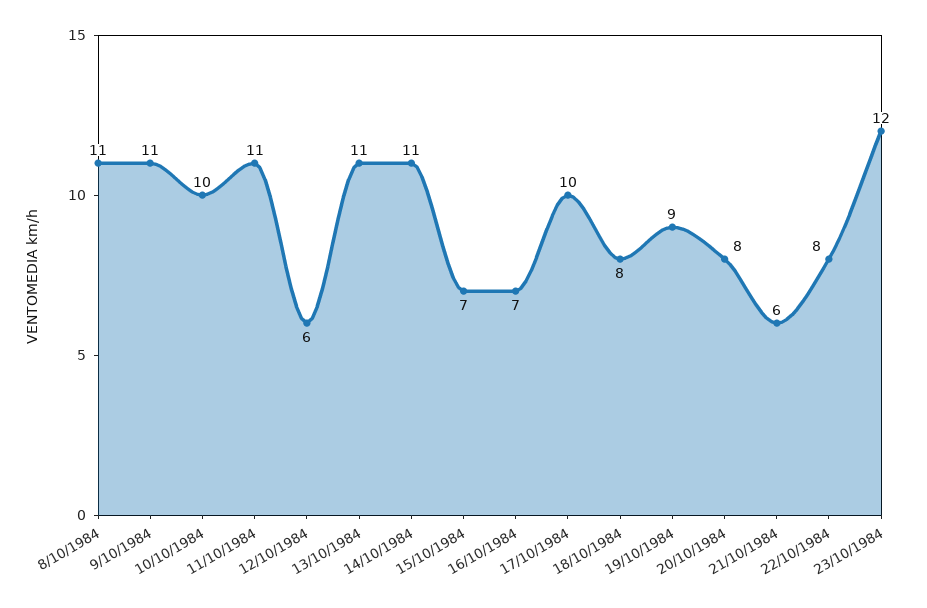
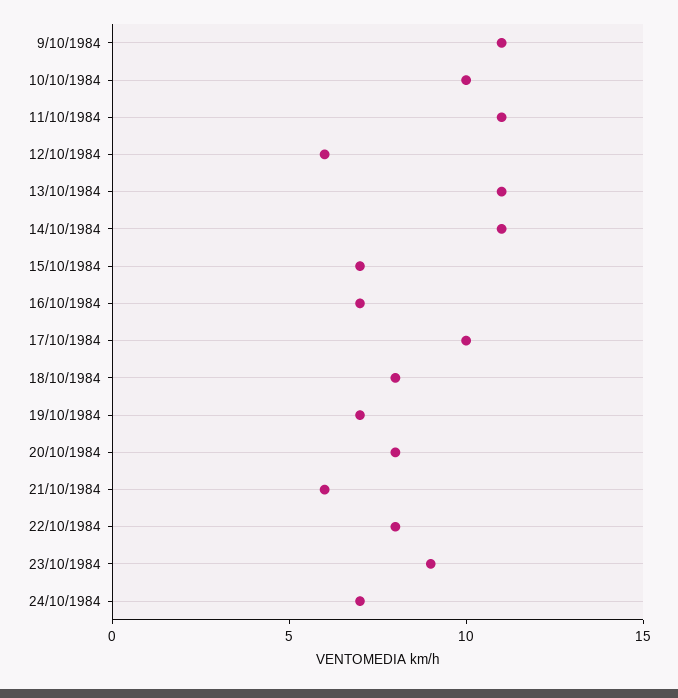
8/10/1984: 11 -> none
19/10/1984: 9 -> 7
23/10/1984: 12 -> 9
24/10/1984: none -> 7

